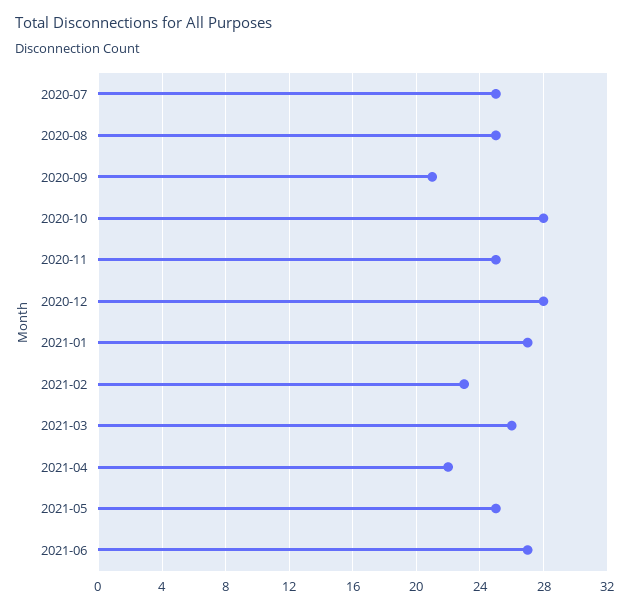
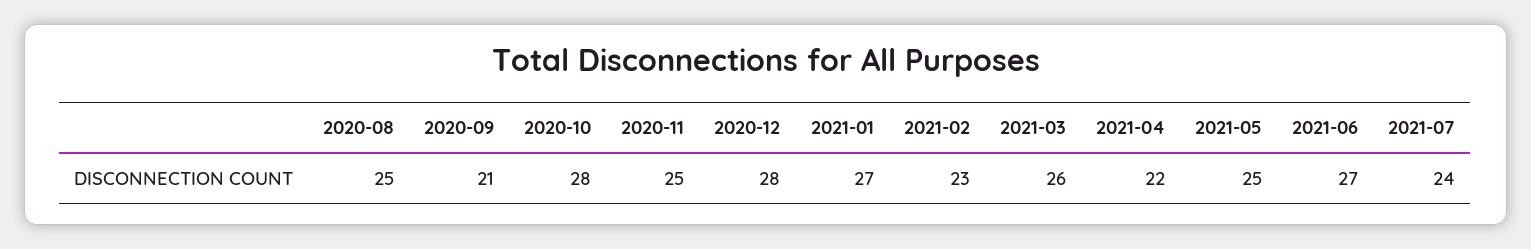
2020-07: 25 -> none
2021-07: none -> 24

